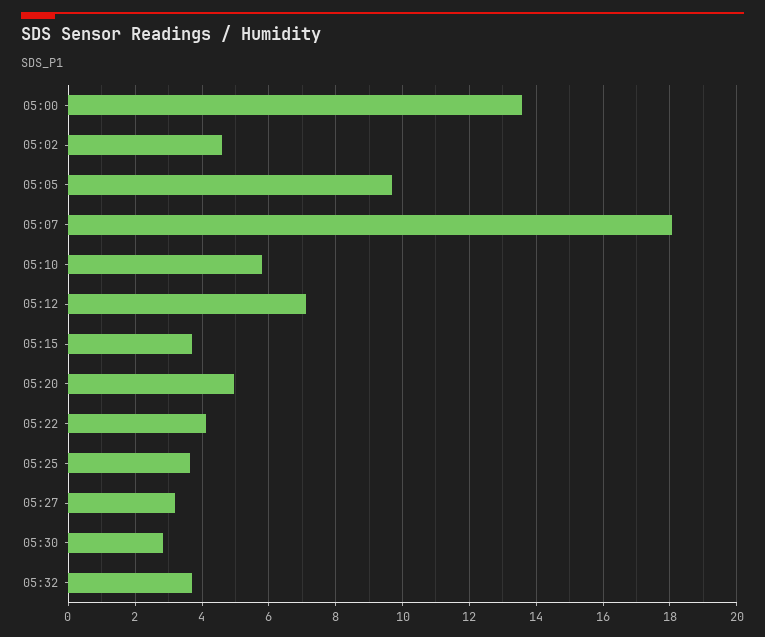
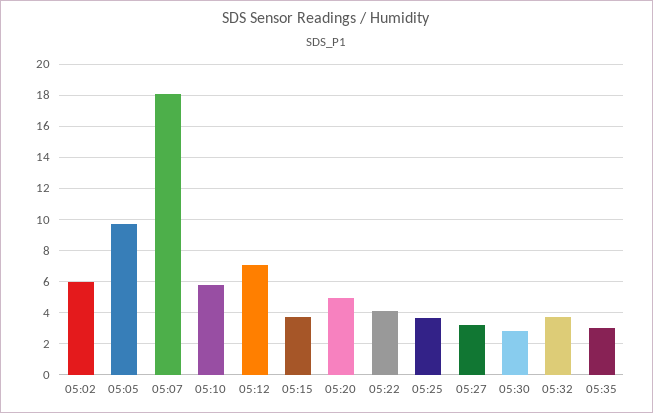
05:00: 13.6 -> none
05:02: 4.6 -> 6
05:35: none -> 3

